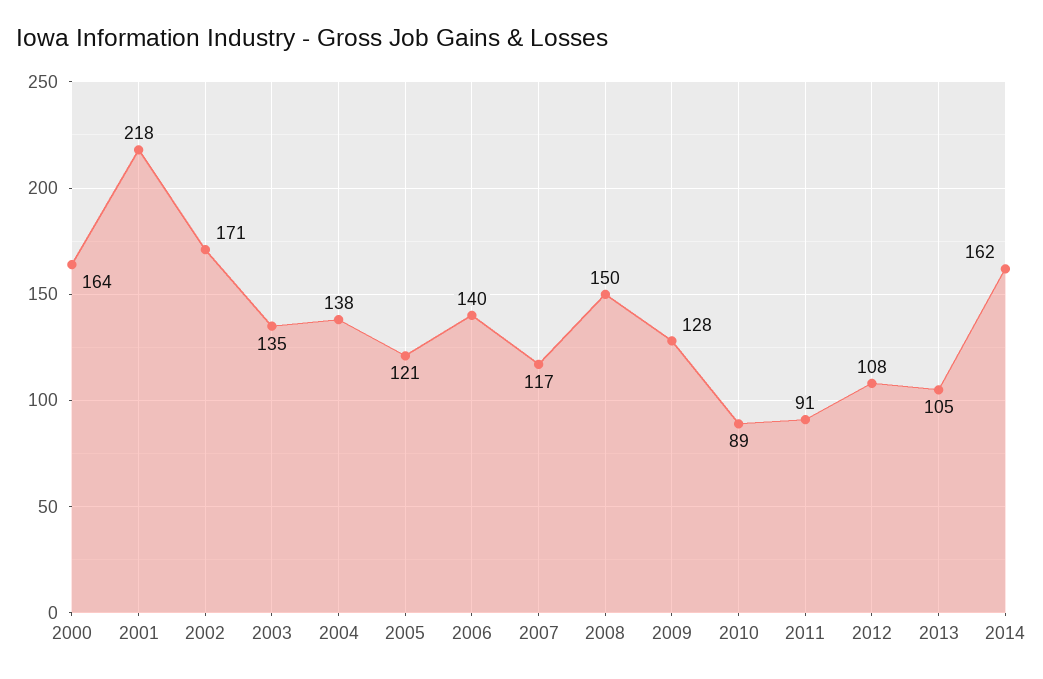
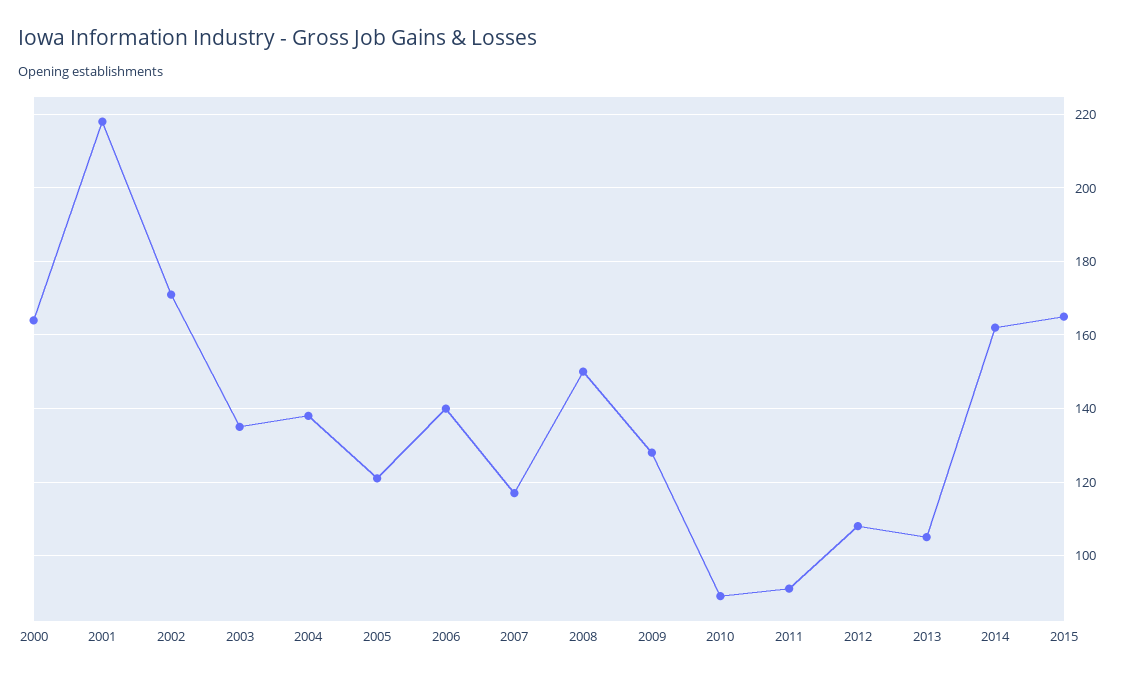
2015: none -> 165

